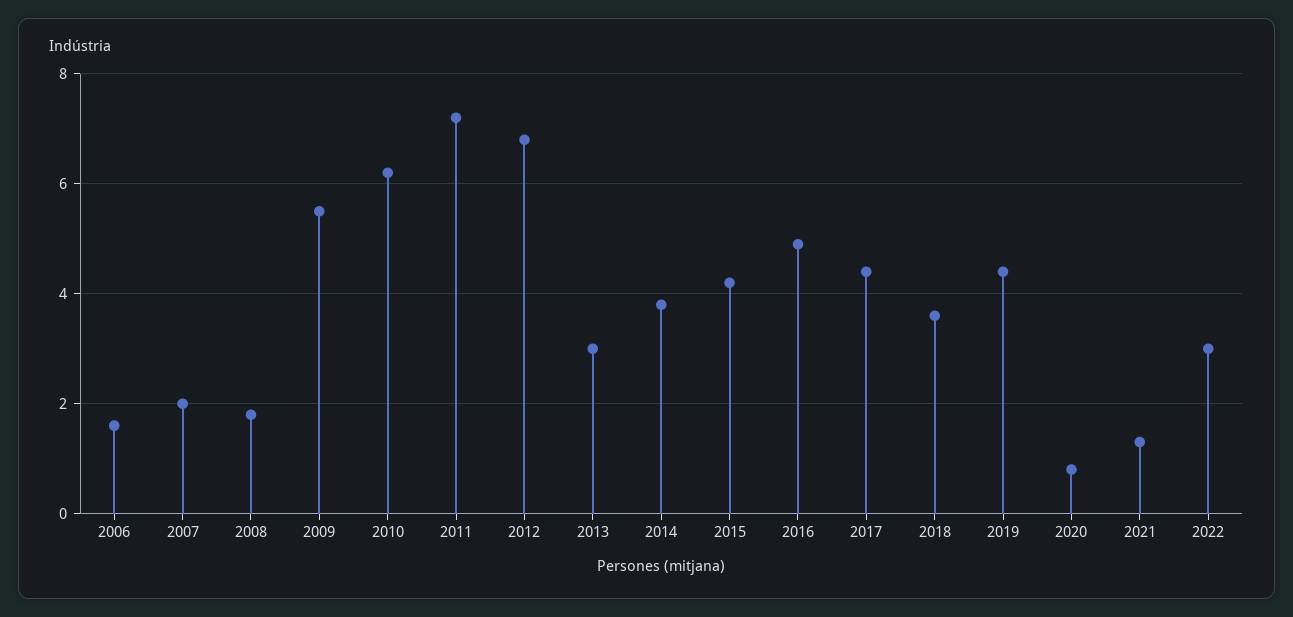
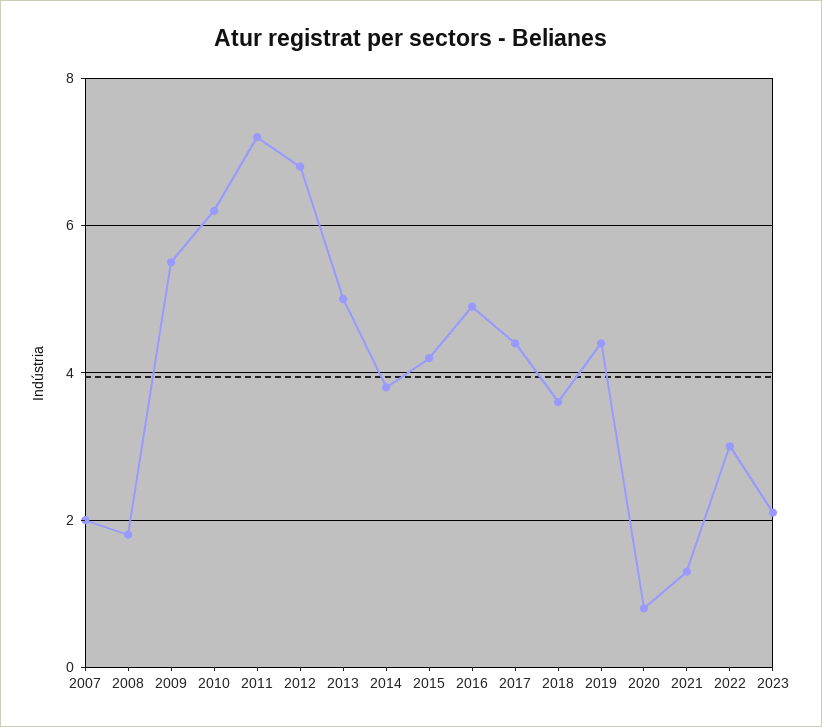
2006: 1.5 -> none
2013: 3 -> 5
2023: none -> 2

